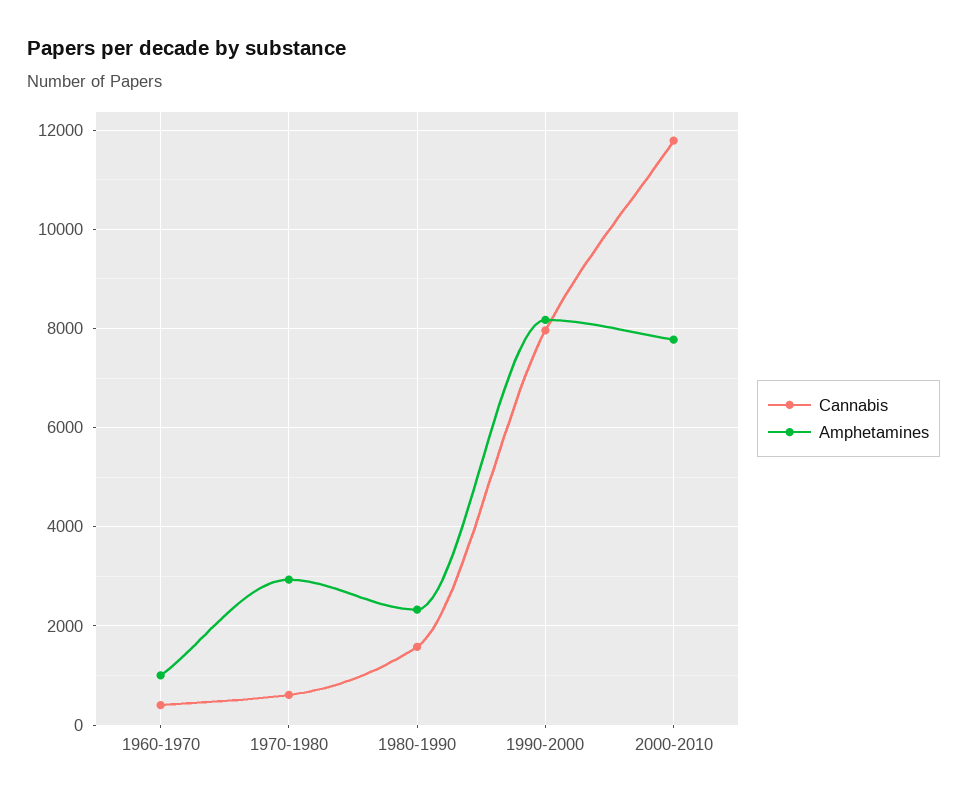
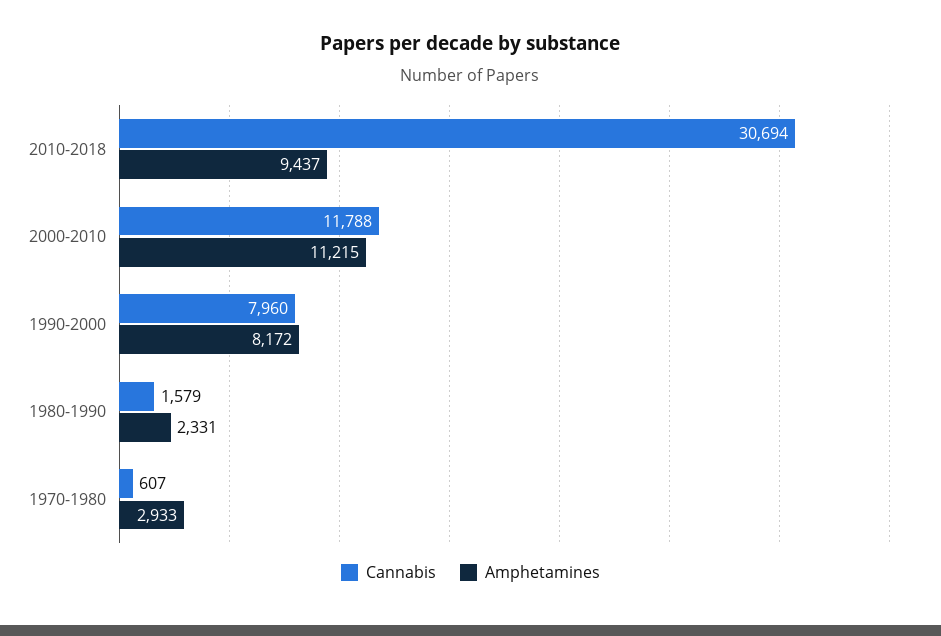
Cannabis, 1960-1970: 400 -> none
Amphetamines, 1960-1970: 1000 -> none
Amphetamines, 2000-2010: 7800 -> 11215
Cannabis, 2010-2018: none -> 30694
Amphetamines, 2010-2018: none -> 9437

